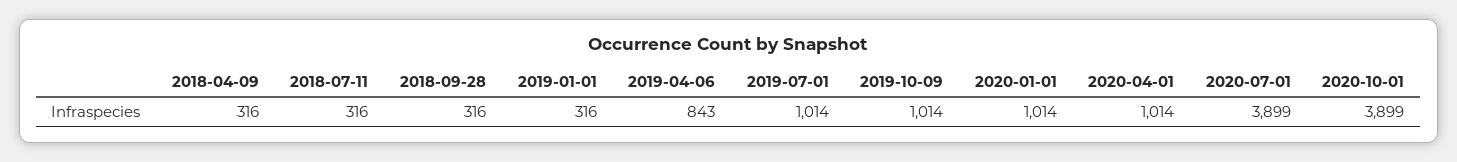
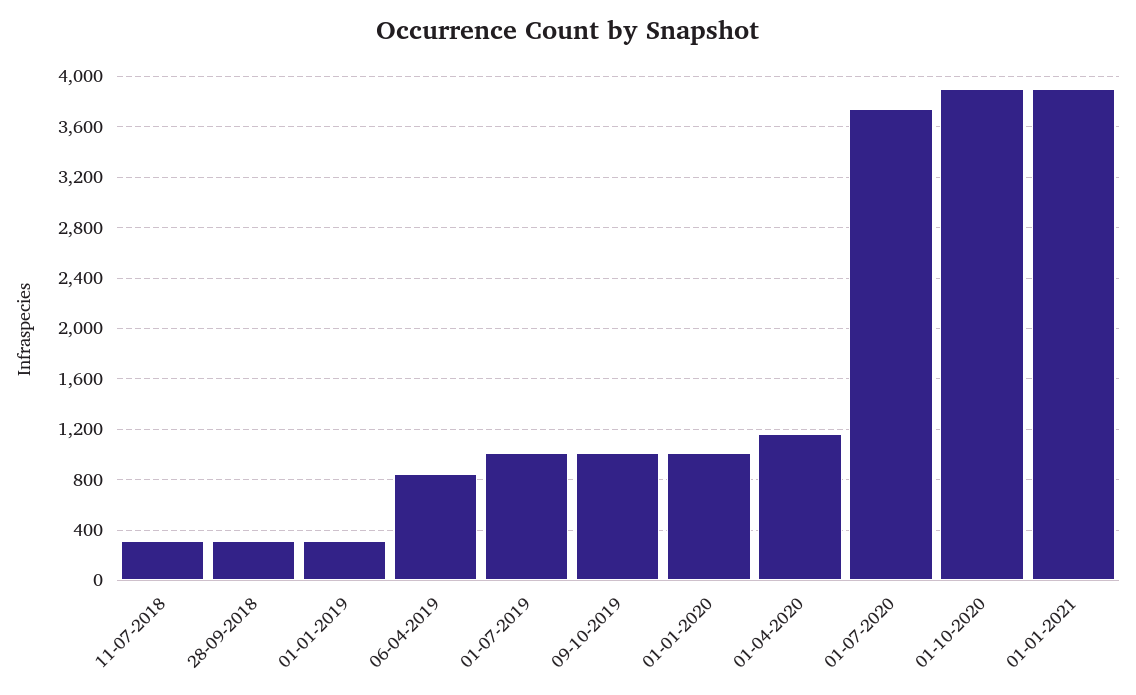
2018-04-09: 316 -> none
2020-04-01: 1014 -> 1150
2020-07-01: 3899 -> 3750
01-01-2021: none -> 3900

